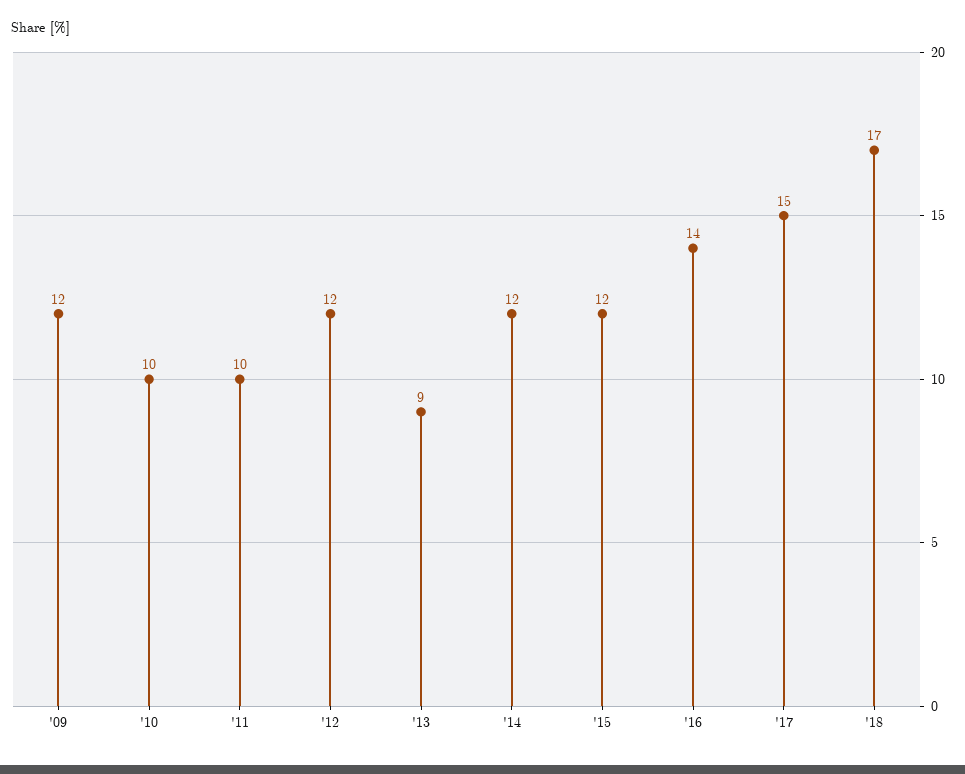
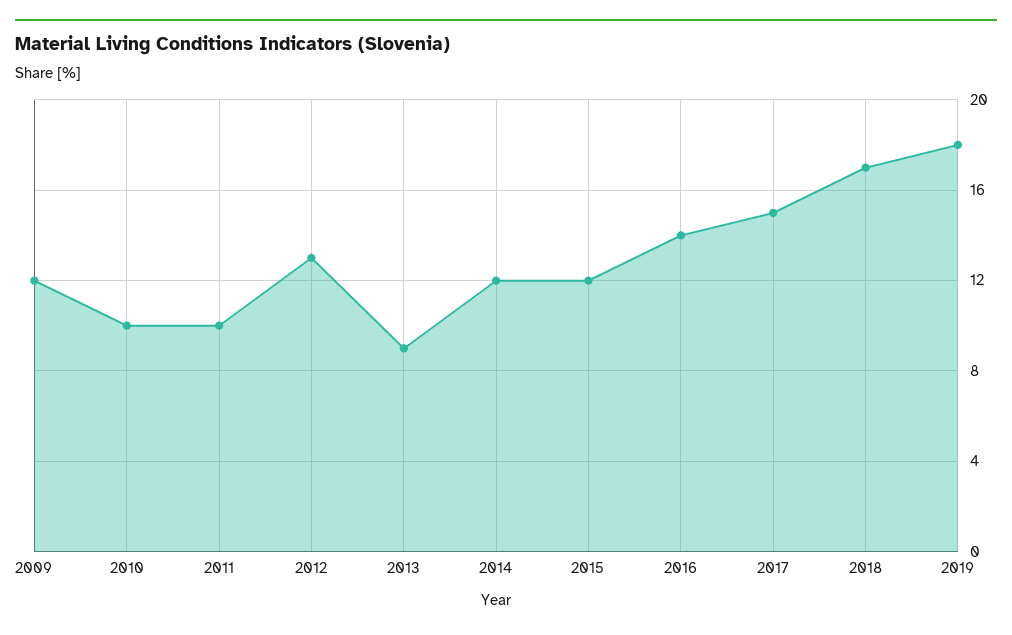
'12: 12 -> 13
2019: none -> 18

